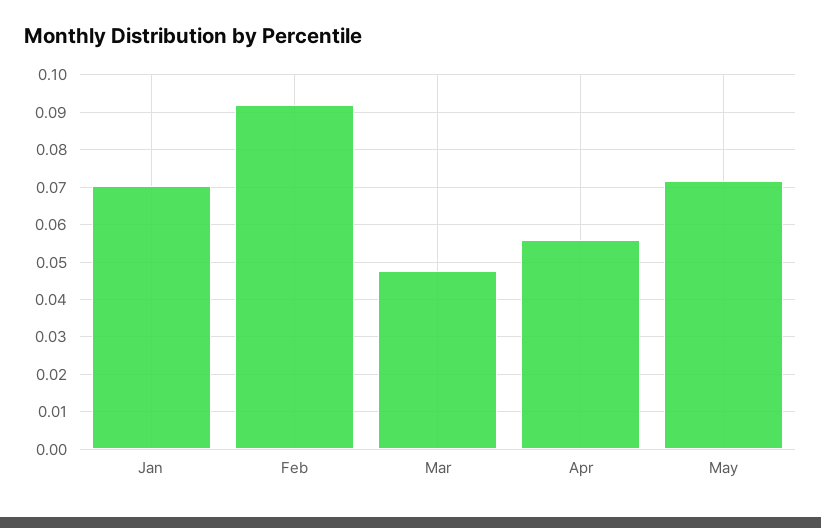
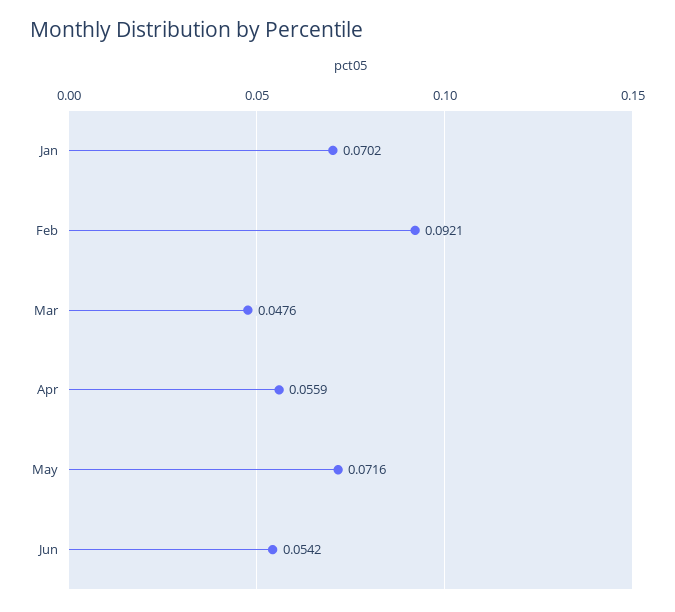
Jun: none -> 0.0542

